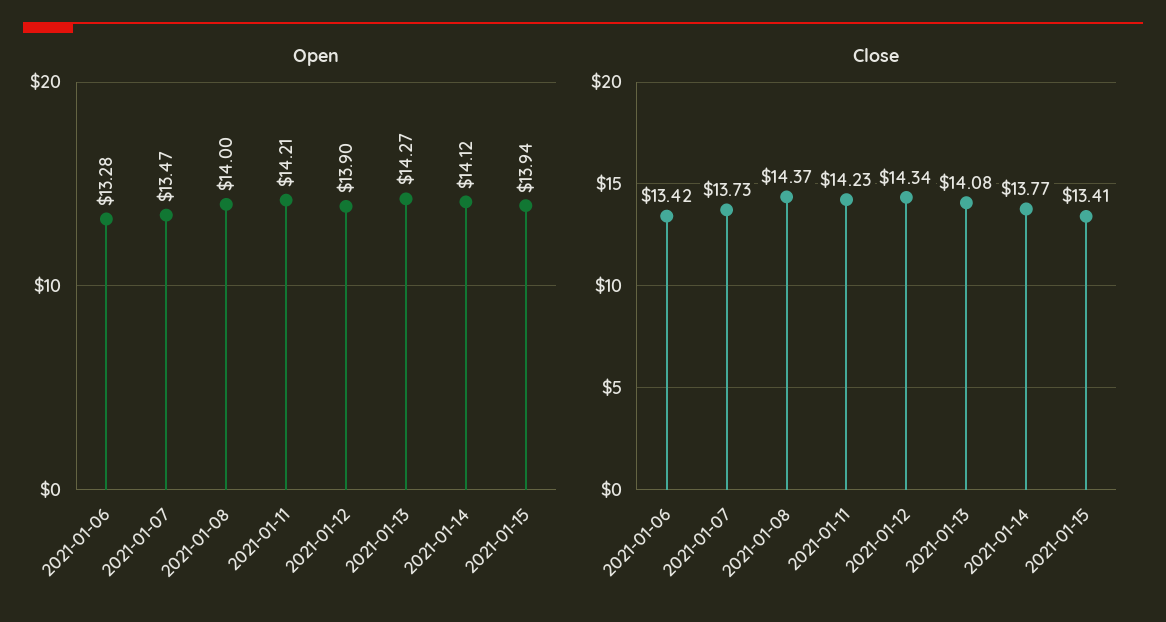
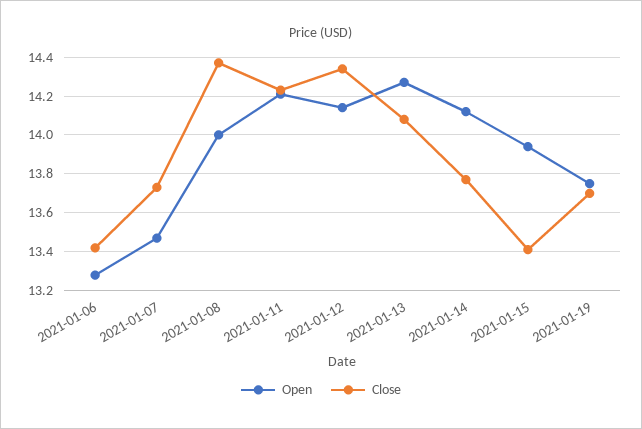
Open, 2021-01-12: 13.9 -> 14.15
Open, 2021-01-19: none -> 13.75
Close, 2021-01-19: none -> 13.7

